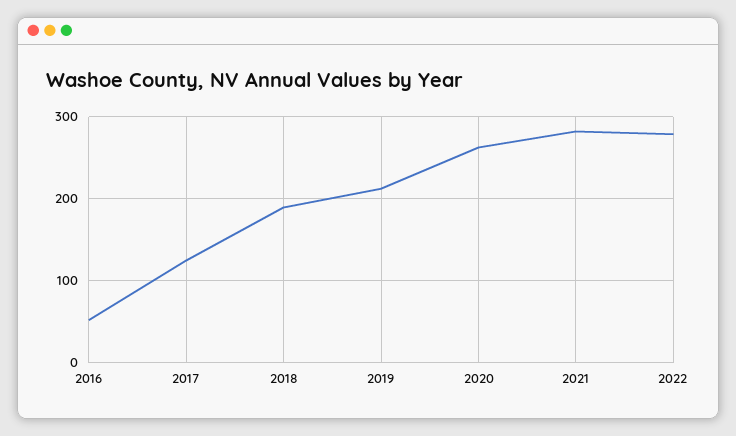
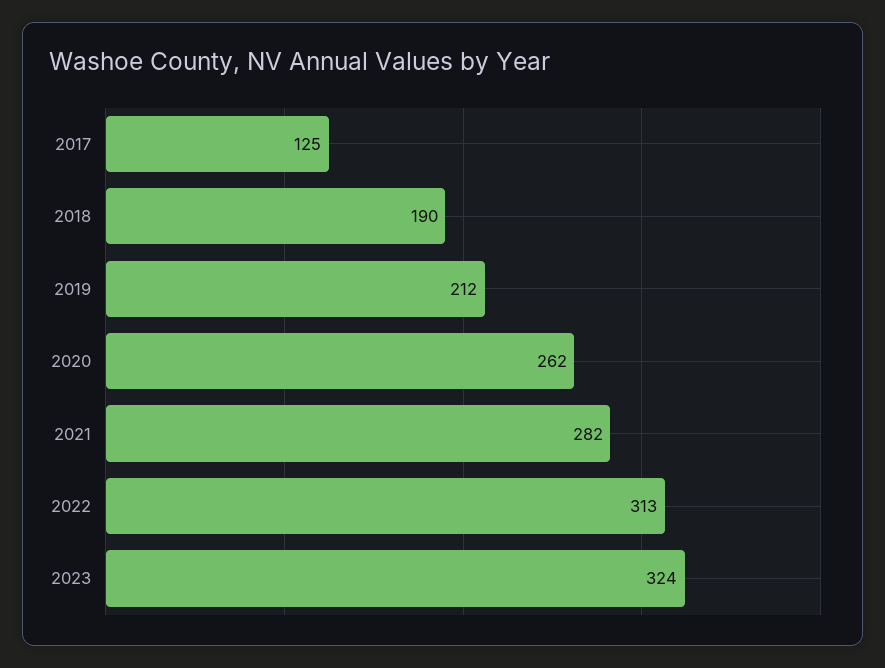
2016: 50 -> none
2022: 280 -> 313
2023: none -> 324

